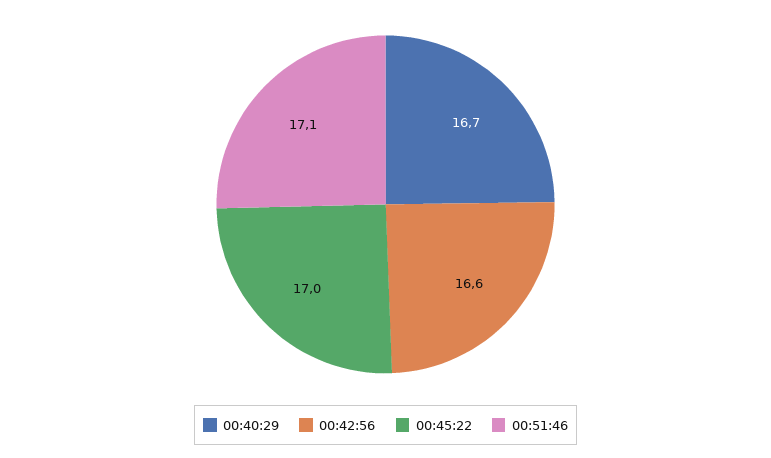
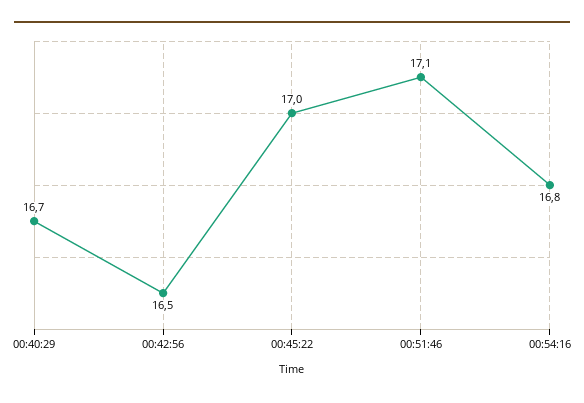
00:42:56: 16.6 -> 16.5
00:54:16: none -> 16.8

